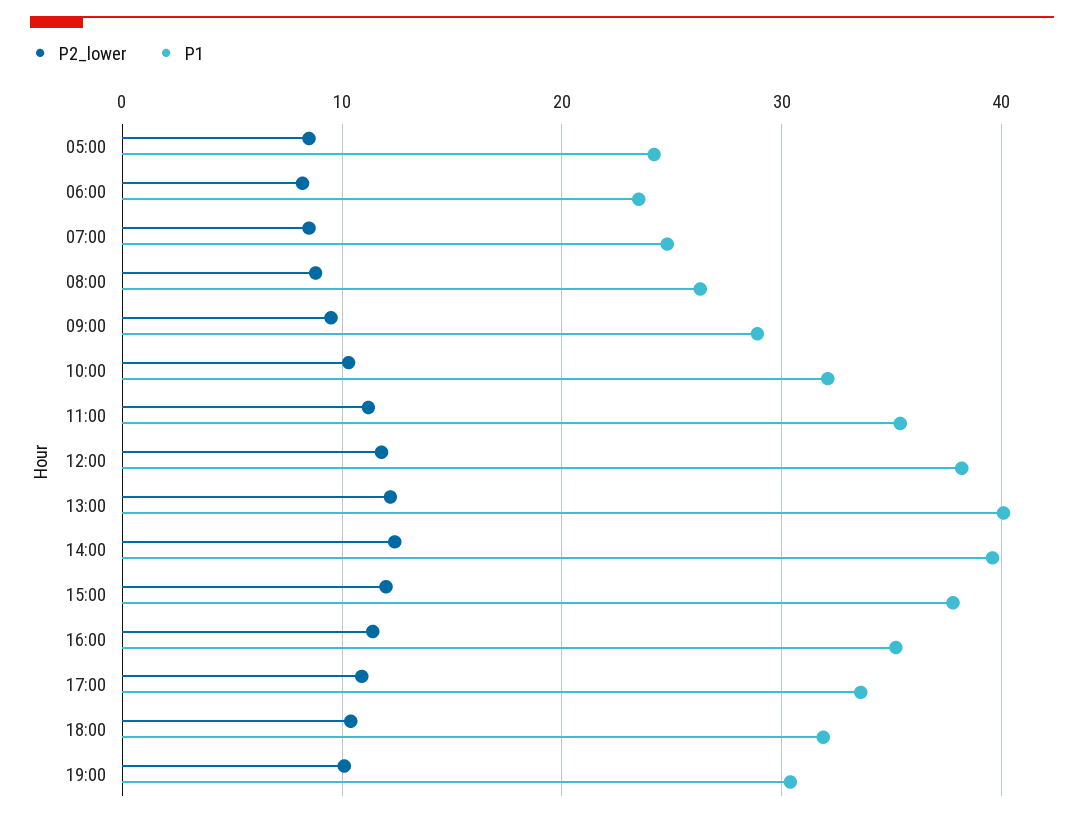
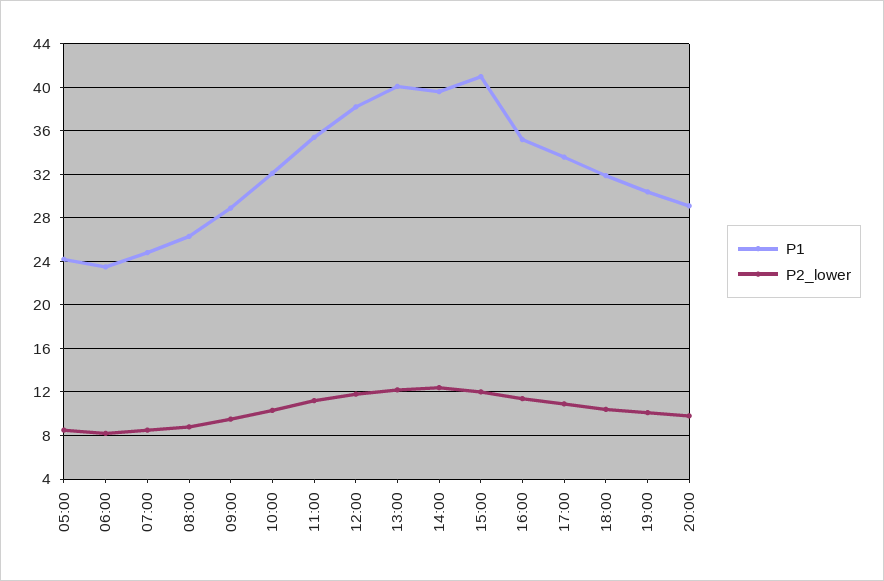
P1, 15:00: 38 -> 41
P1, 20:00: none -> 29
P2_lower, 20:00: none -> 10

